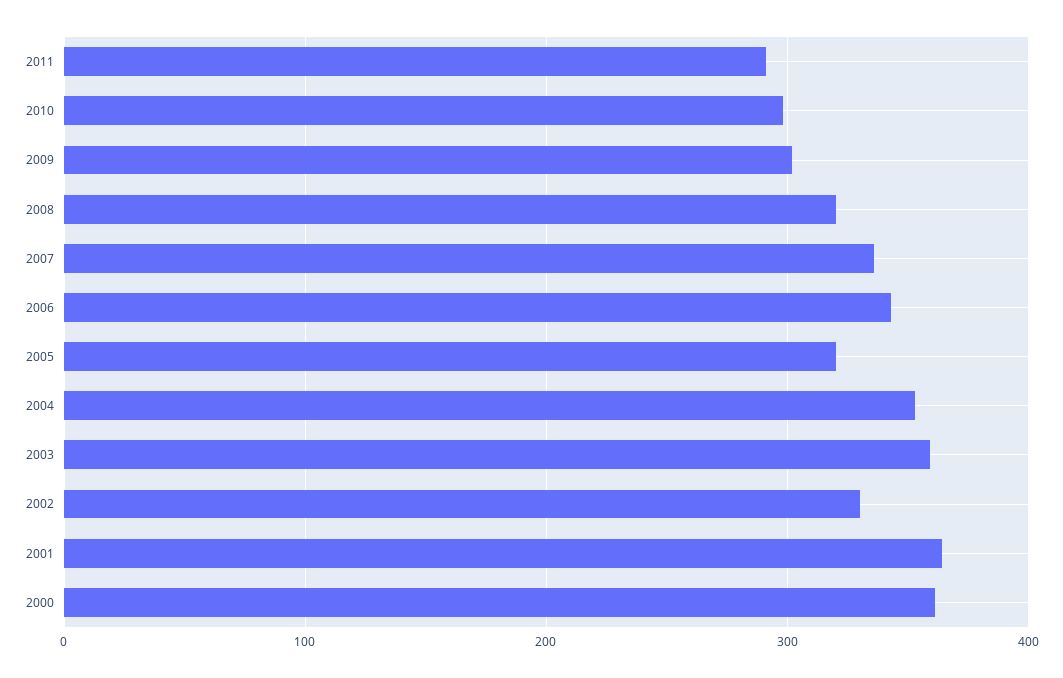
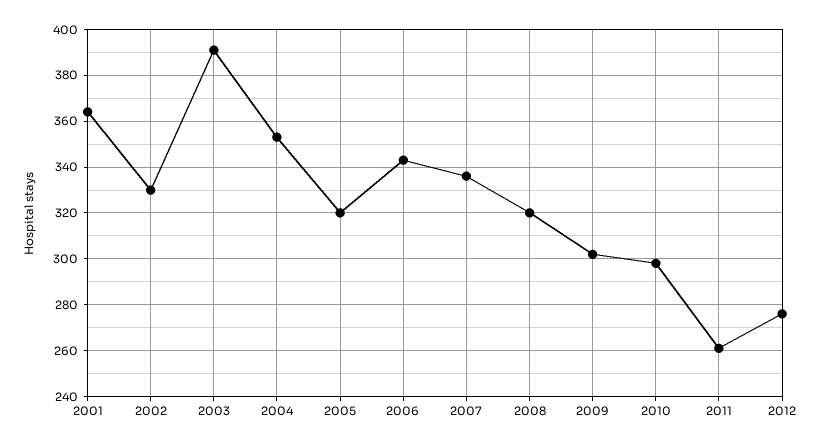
2011: 290 -> 260
2003: 360 -> 390
2000: 360 -> none
2012: none -> 275

